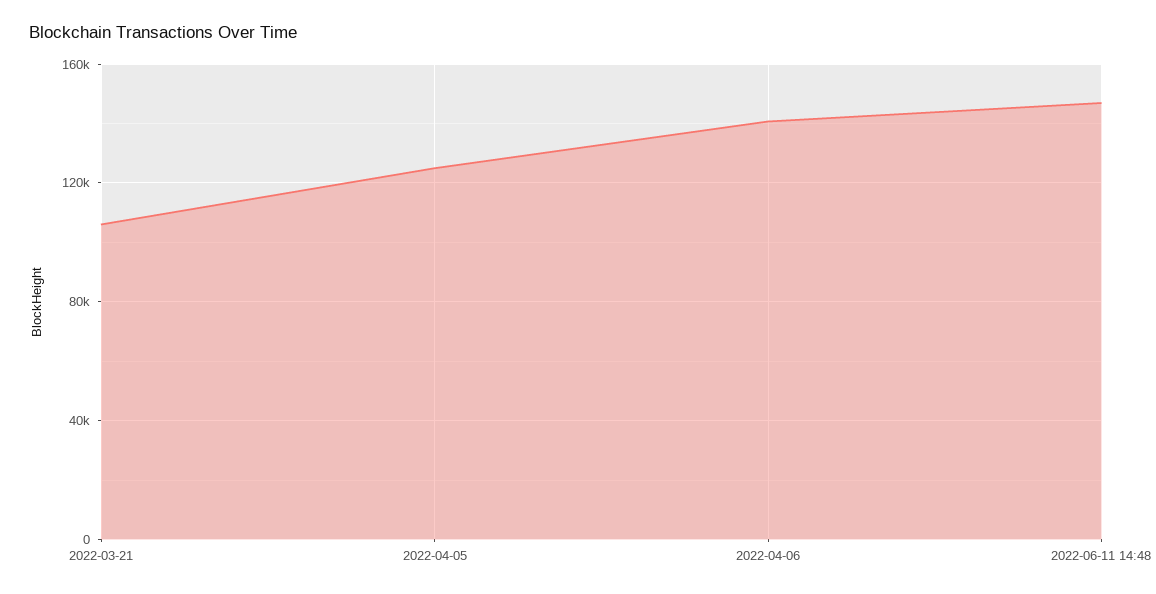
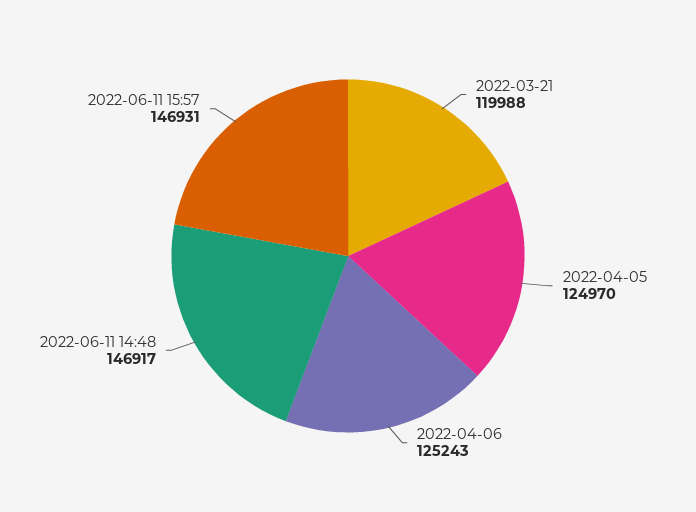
2022-03-21: 105000 -> 119988
2022-04-06: 140000 -> 125243
2022-06-11 15:57: none -> 146931

